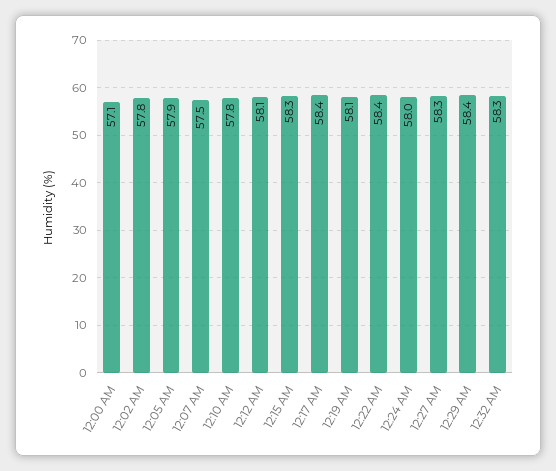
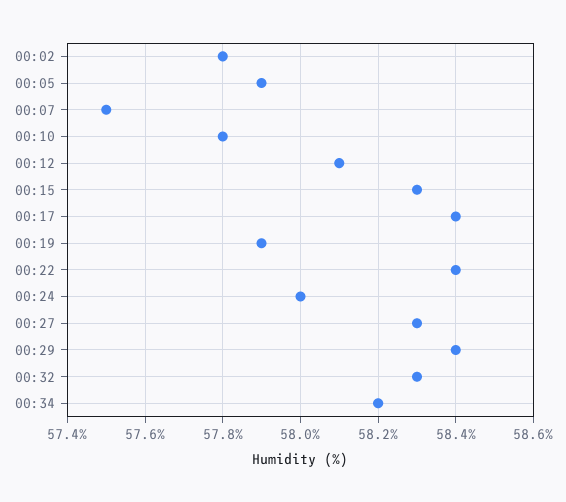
12:00 AM: 57.1 -> none
12:19 AM: 58.1 -> 57.9
00:34: none -> 58.2

